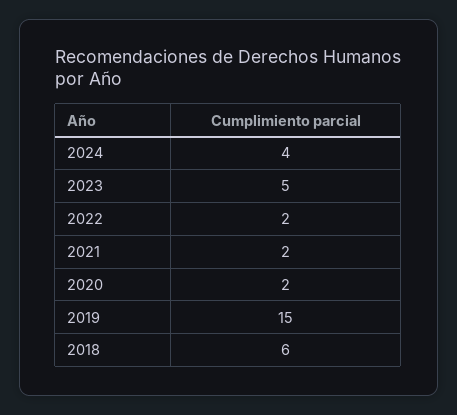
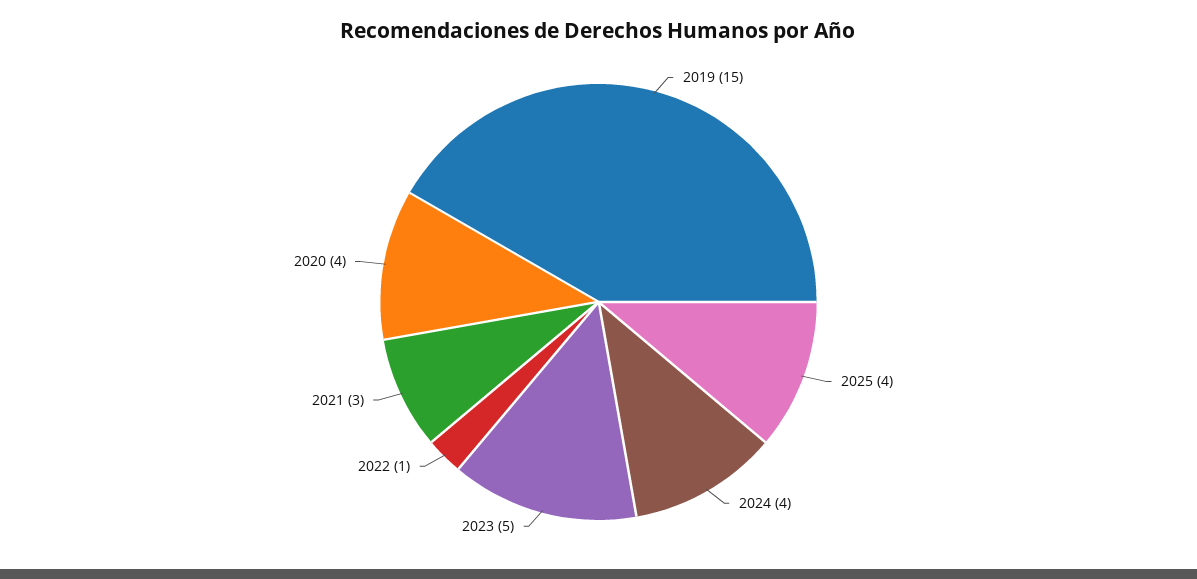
2022: 2 -> 1
2021: 2 -> 3
2020: 2 -> 4
2018: 6 -> none
2025: none -> 4

